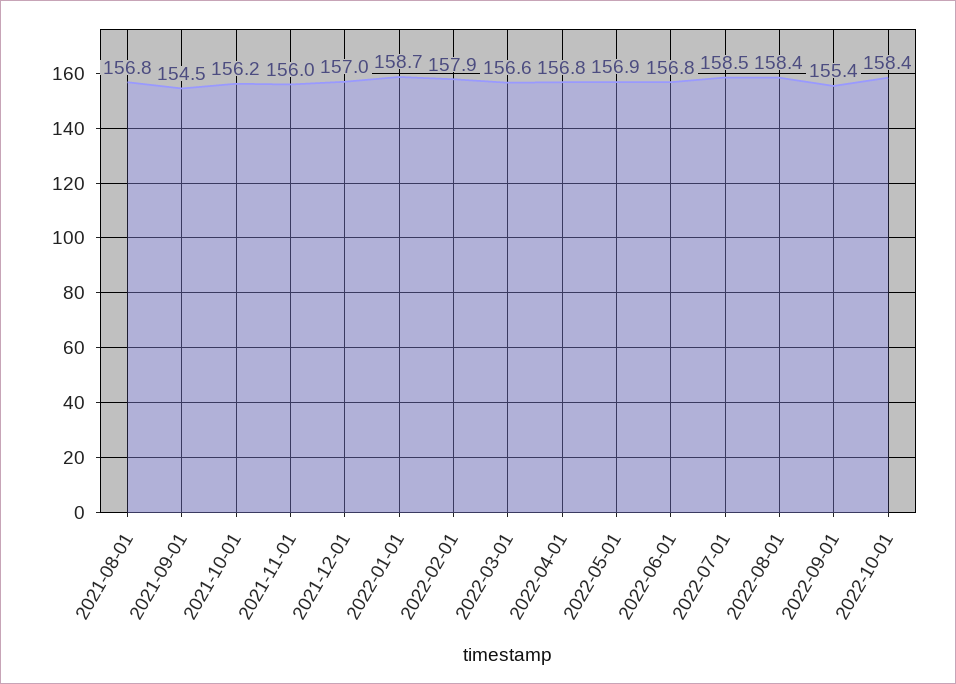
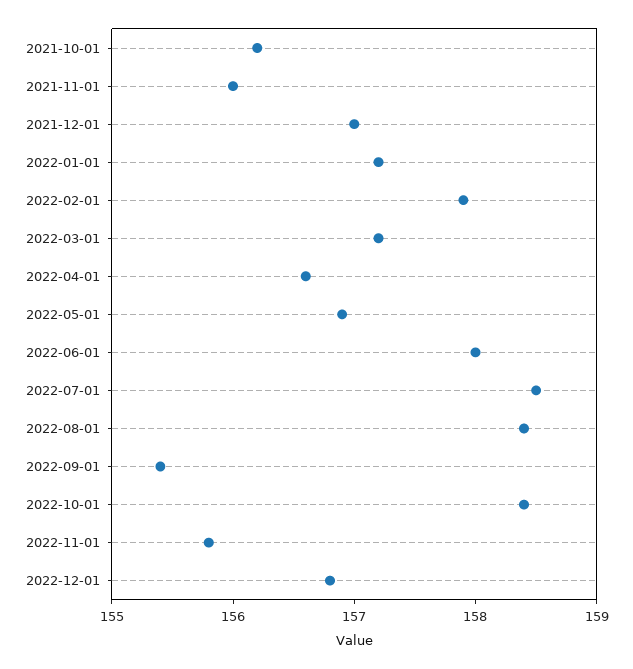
2021-08-01: 156.8 -> none
2021-09-01: 154.5 -> none
2022-01-01: 158.7 -> 157.2
2022-03-01: 156.6 -> 157.2
2022-04-01: 156.8 -> 156.6
2022-06-01: 156.8 -> 158
2022-11-01: none -> 155.8
2022-12-01: none -> 156.8

